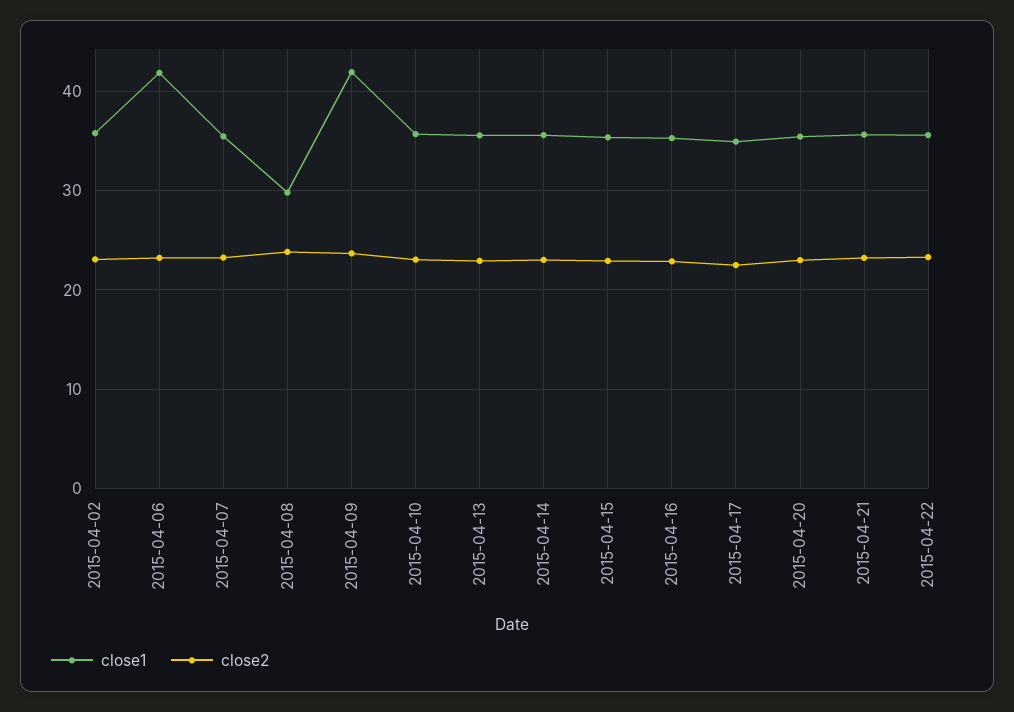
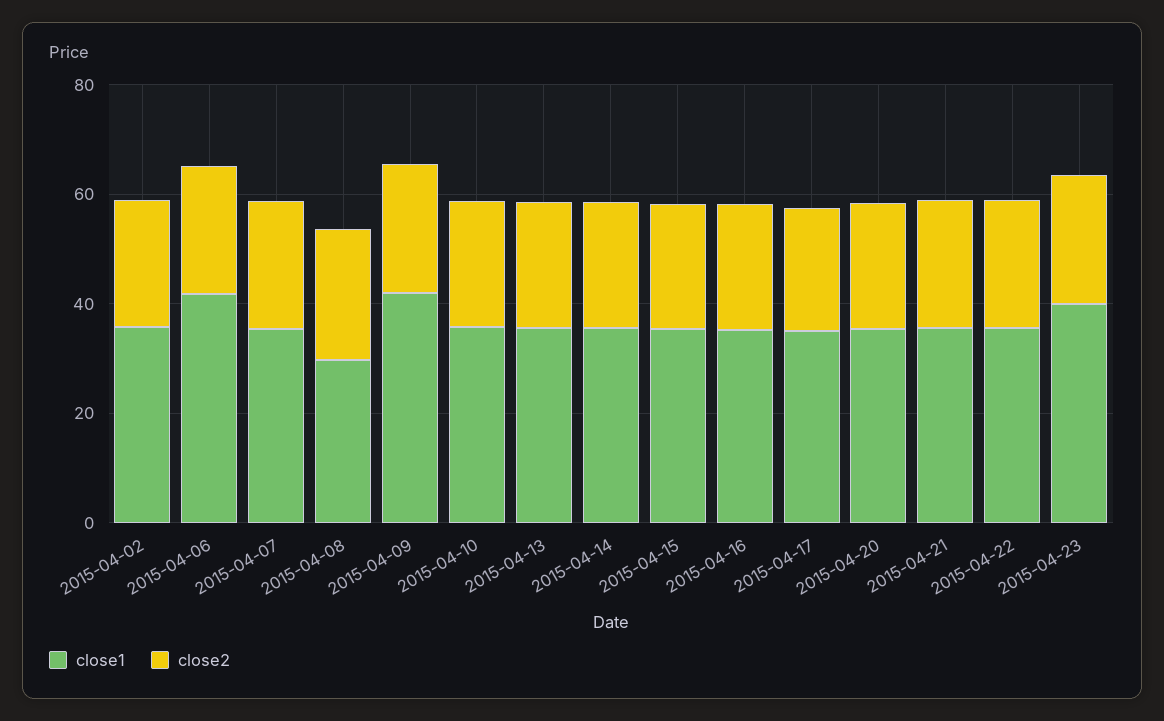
close1, 2015-04-23: none -> 40
close2, 2015-04-23: none -> 25

